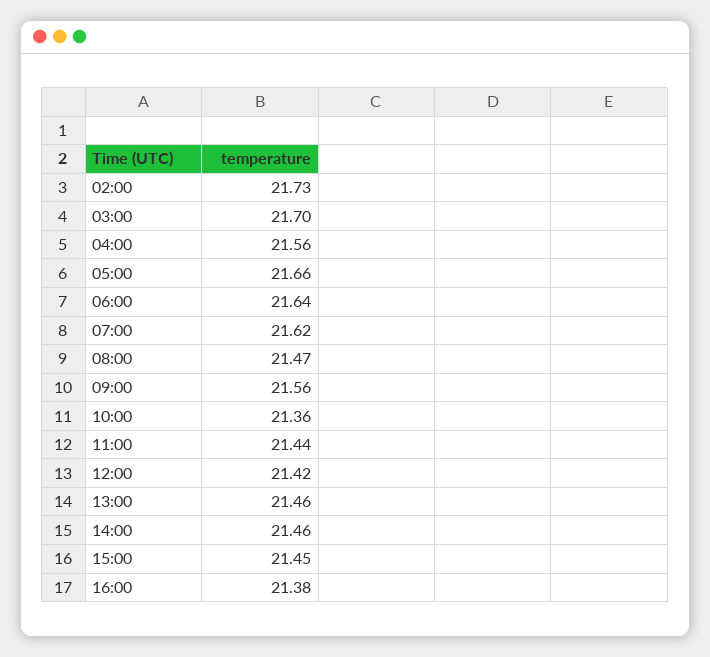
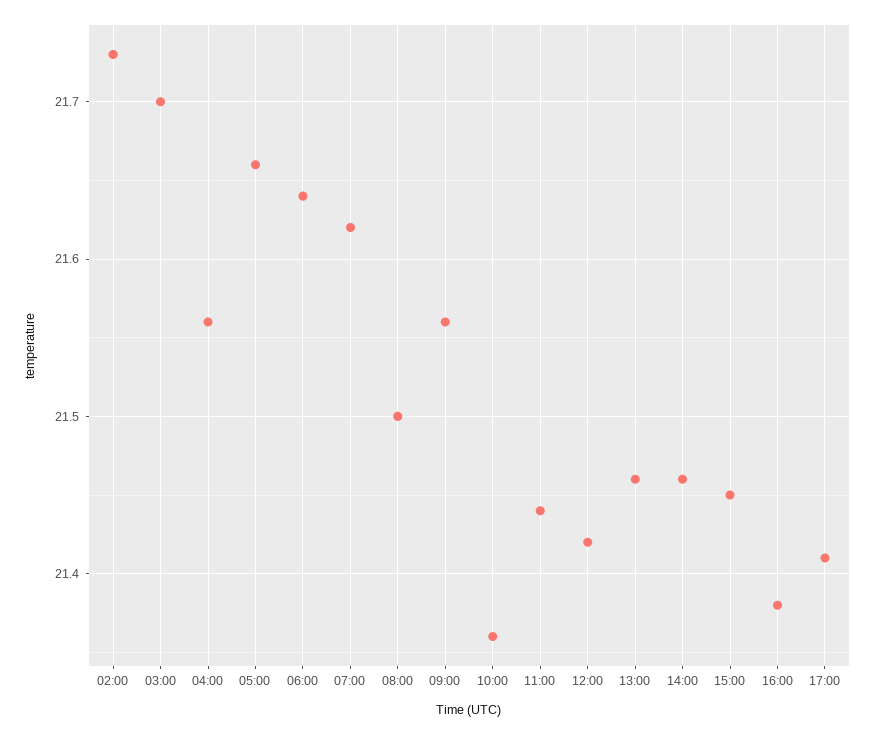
08:00: 21.47 -> 21.5
17:00: none -> 21.41

